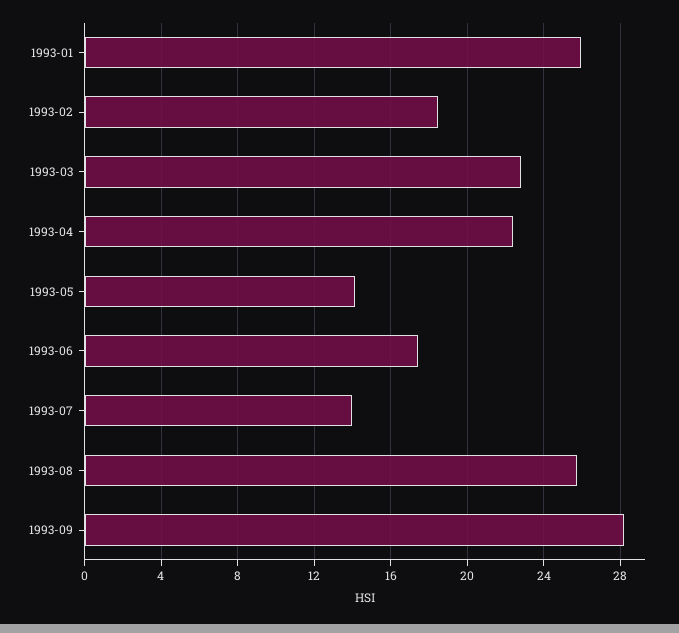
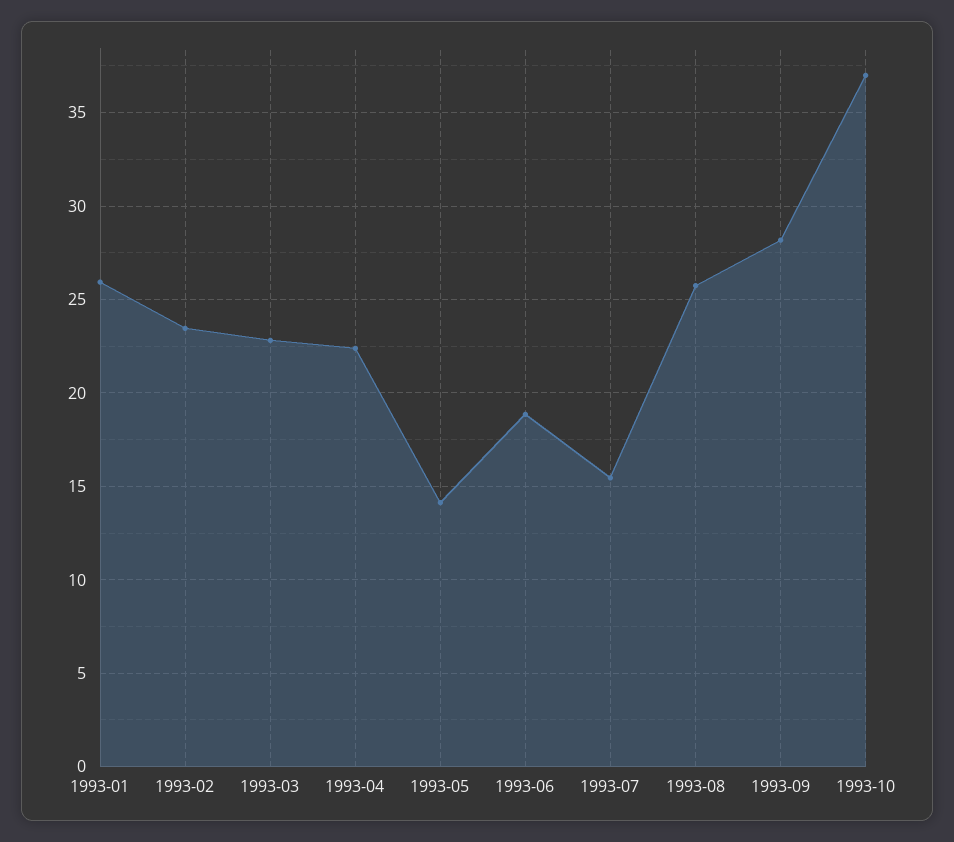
1993-02: 18.5 -> 23.5
1993-06: 17.5 -> 19
1993-07: 14 -> 15.5
1993-10: none -> 37

